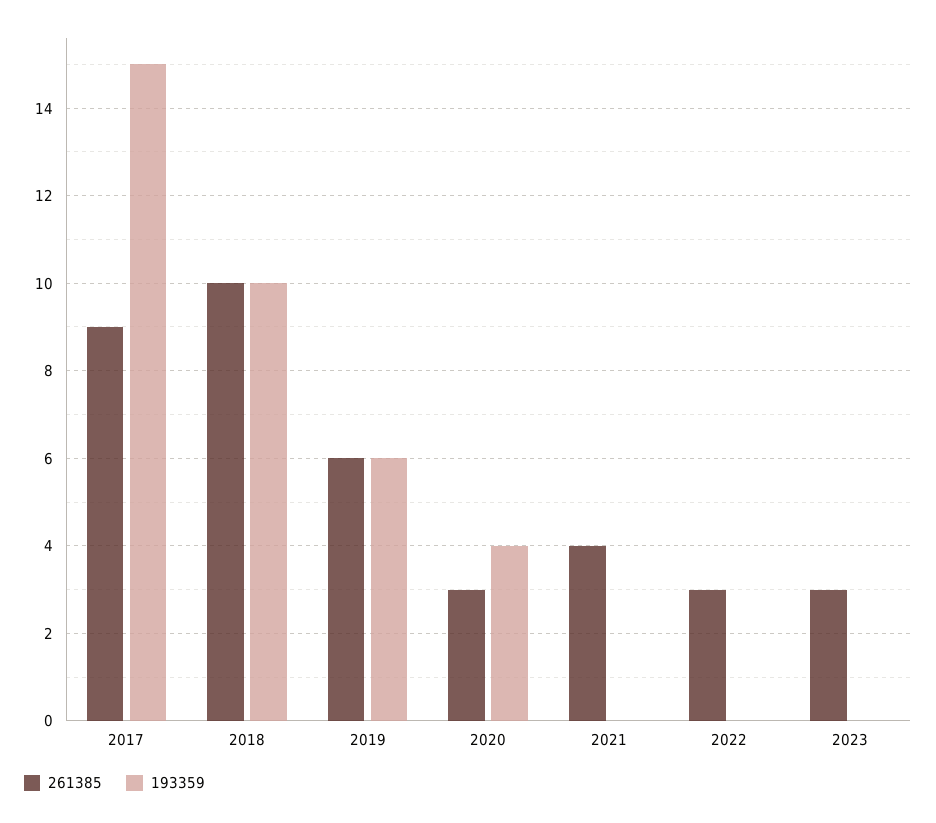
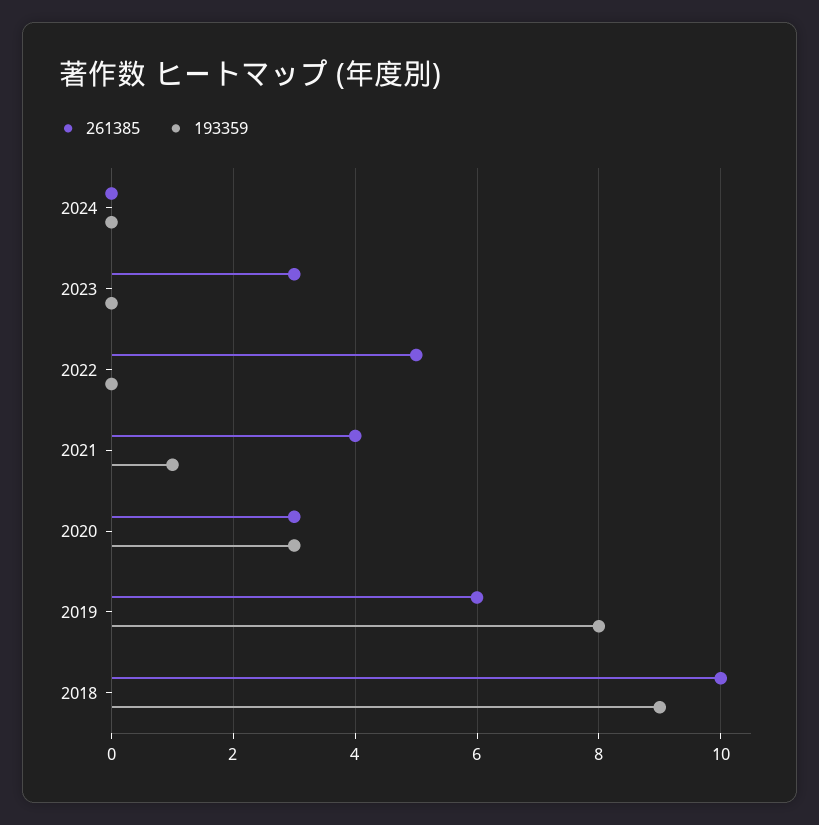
261385, 2017: 9 -> none
193359, 2017: 15 -> none
193359, 2018: 10 -> 9
193359, 2019: 6 -> 8
193359, 2020: 4 -> 3
193359, 2021: 0 -> 1
261385, 2022: 3 -> 5
261385, 2024: none -> 0
193359, 2024: none -> 0

